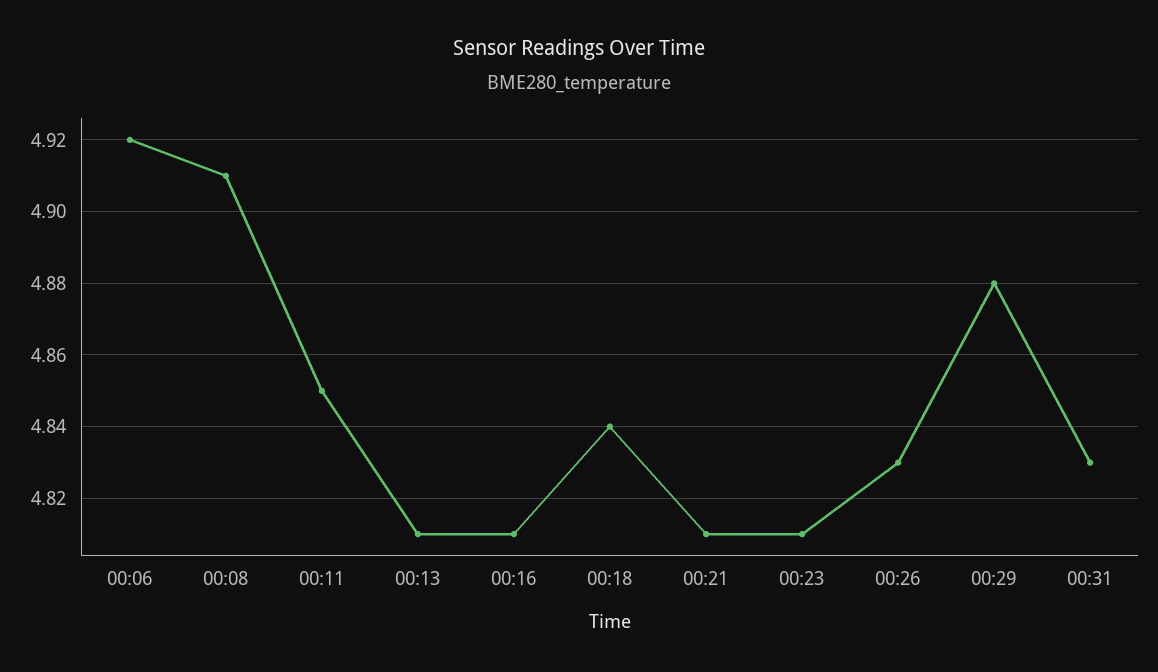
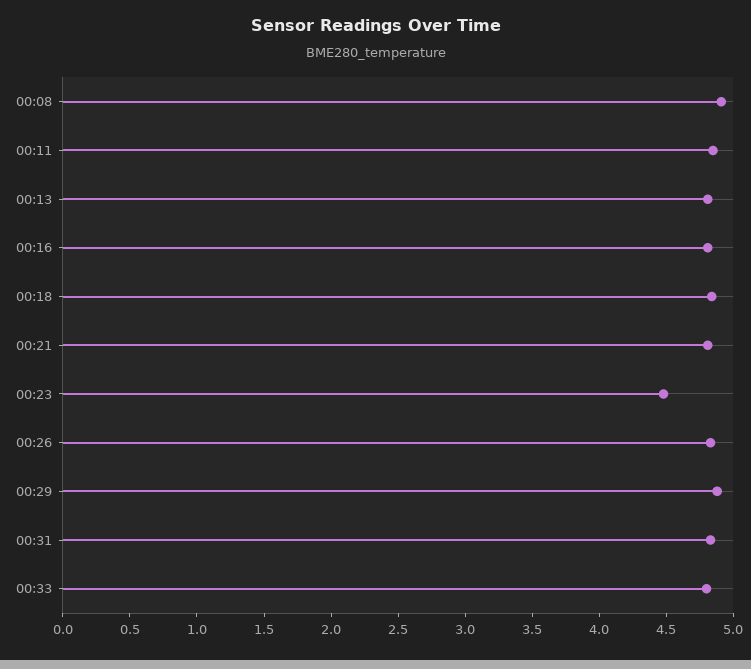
00:06: 4.92 -> none
00:23: 4.81 -> 4.5
00:33: none -> 4.8

